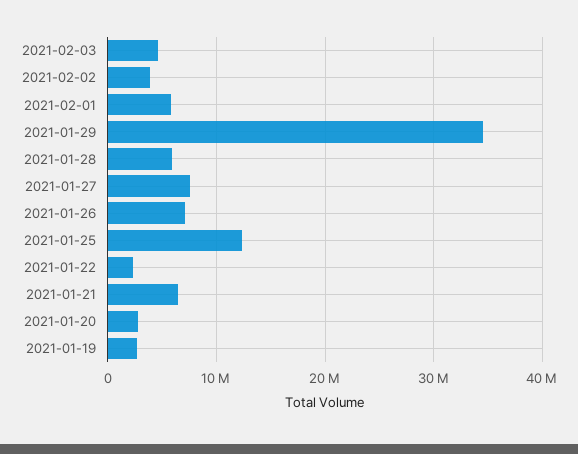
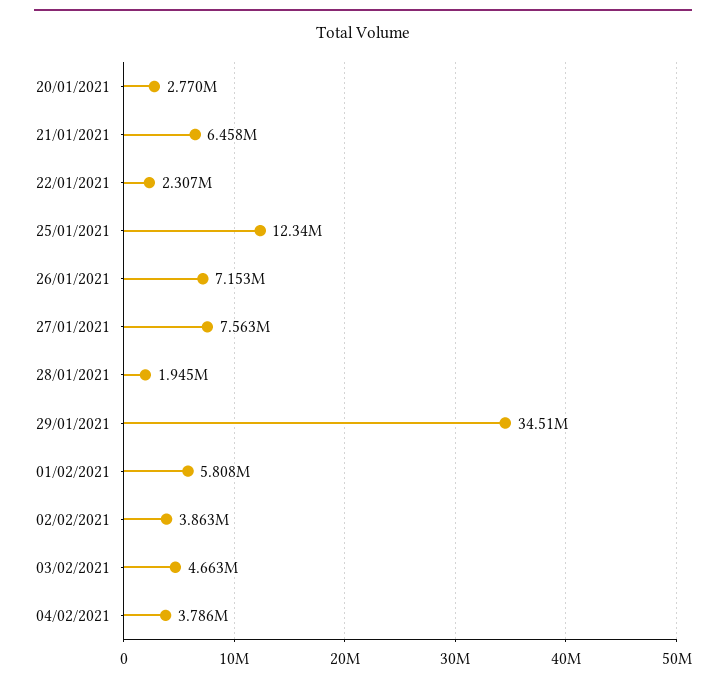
2021-01-28: 6000000 -> 1945000
2021-01-19: 3000000 -> none
04/02/2021: none -> 3786000

